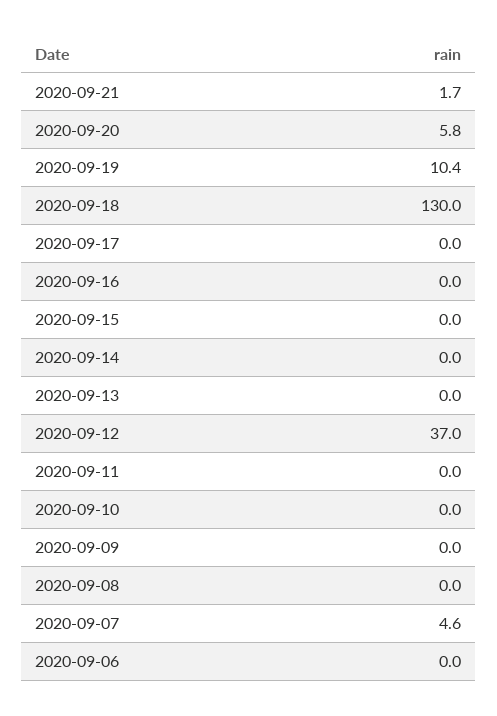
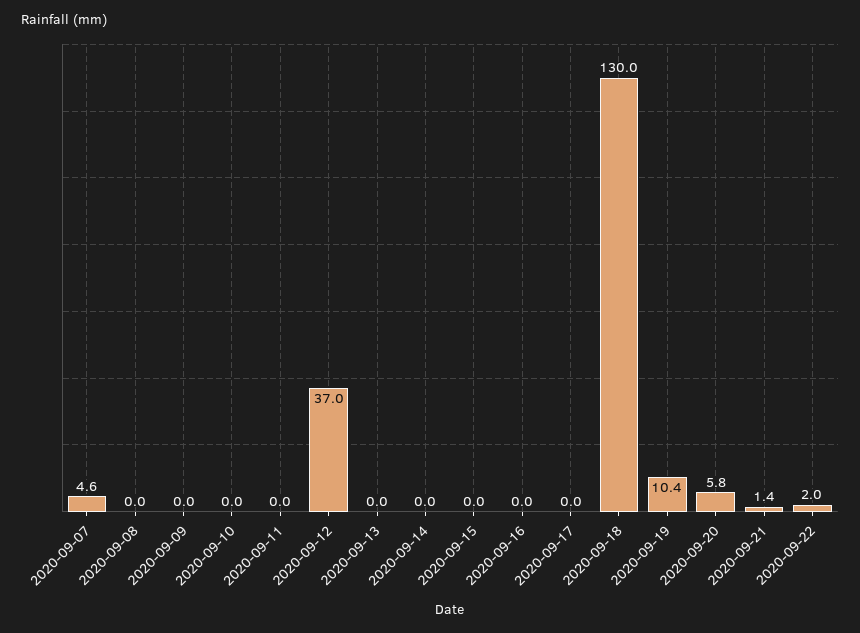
2020-09-21: 1.7 -> 1.4
2020-09-06: 0 -> none
2020-09-22: none -> 2

